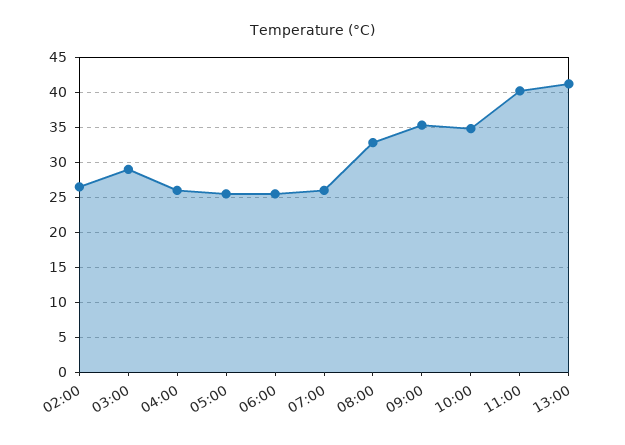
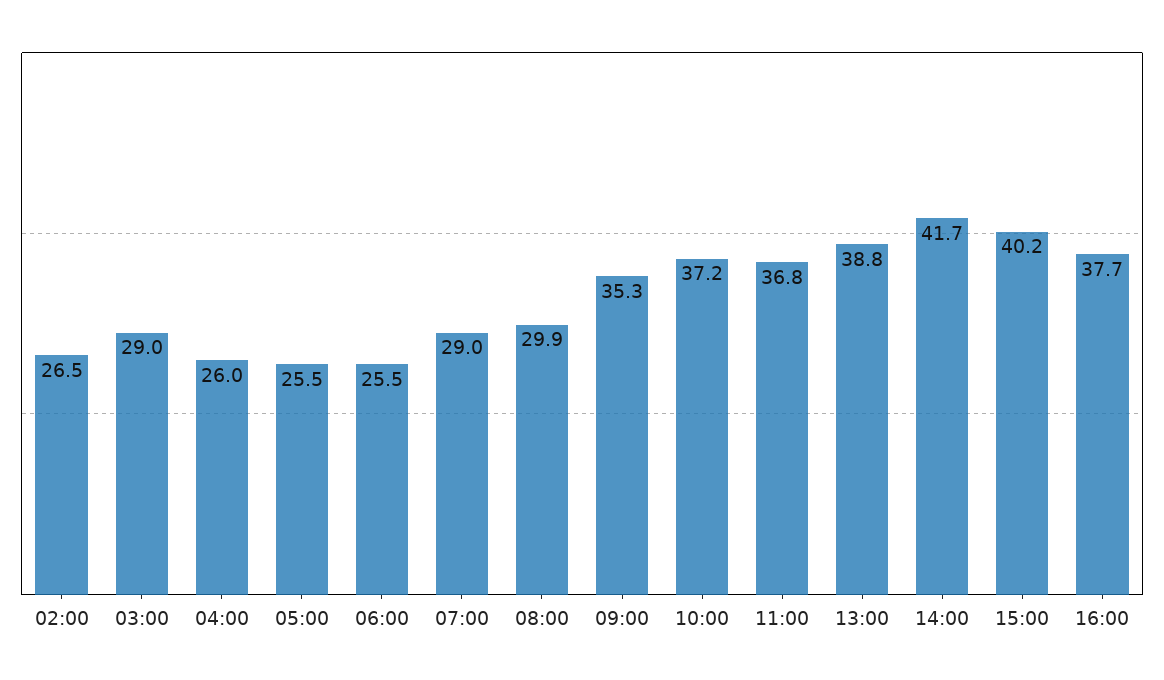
07:00: 26 -> 29
08:00: 33 -> 29.9
10:00: 35 -> 37.2
11:00: 40 -> 36.8
13:00: 41 -> 38.8
14:00: none -> 41.7
15:00: none -> 40.2
16:00: none -> 37.7

